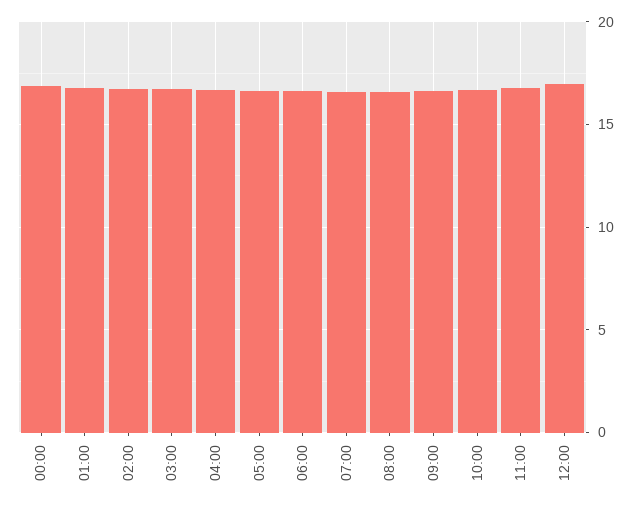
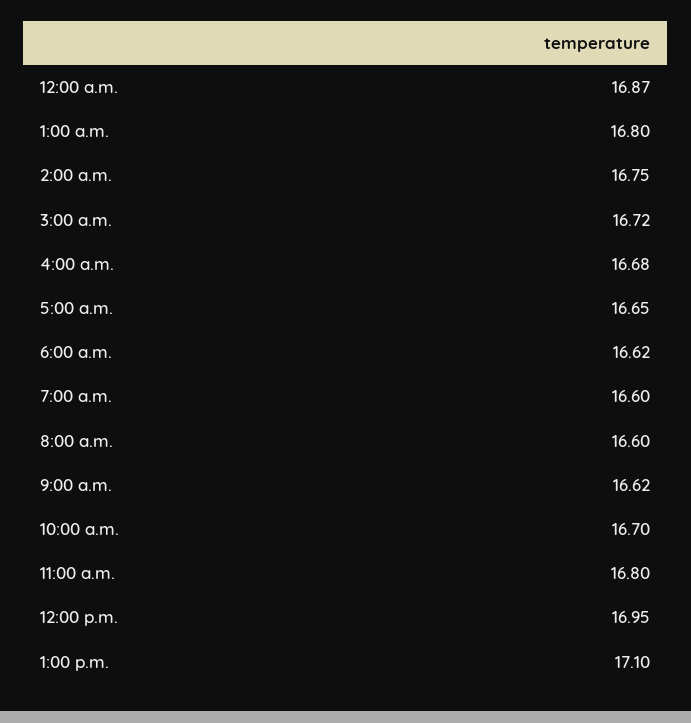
1:00 p.m.: none -> 17.1

